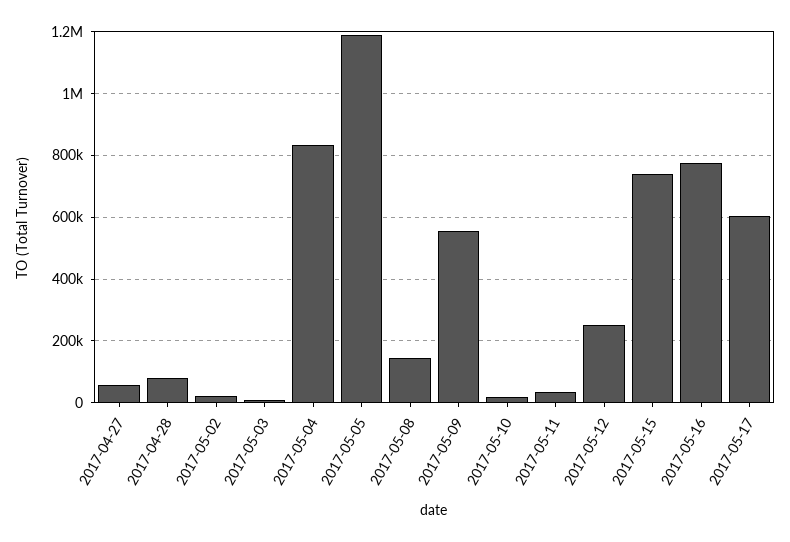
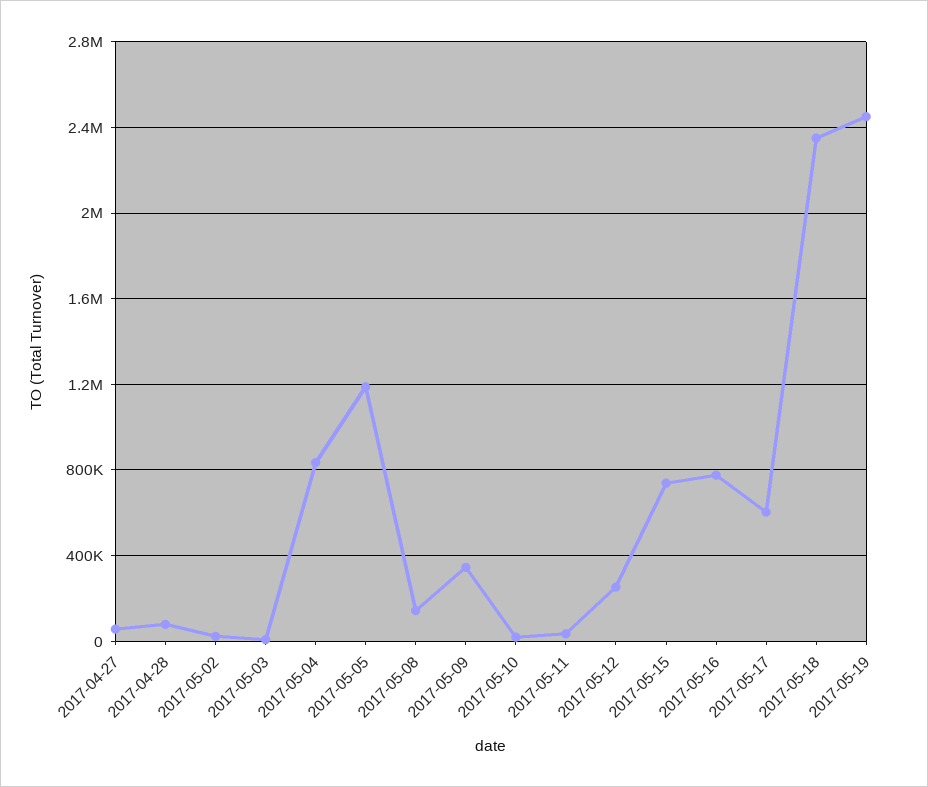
2017-05-09: 560000 -> 350000
2017-05-18: none -> 2350000
2017-05-19: none -> 2450000

